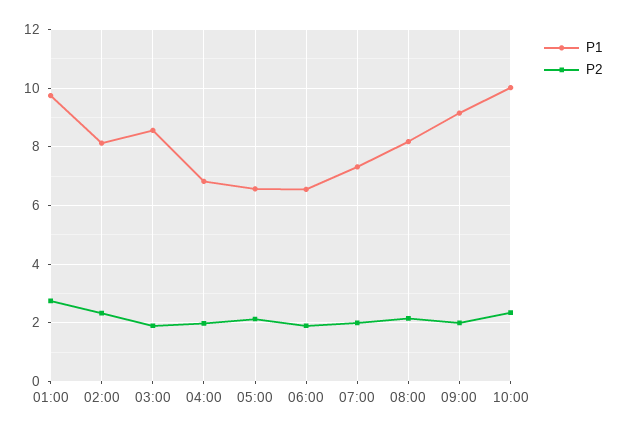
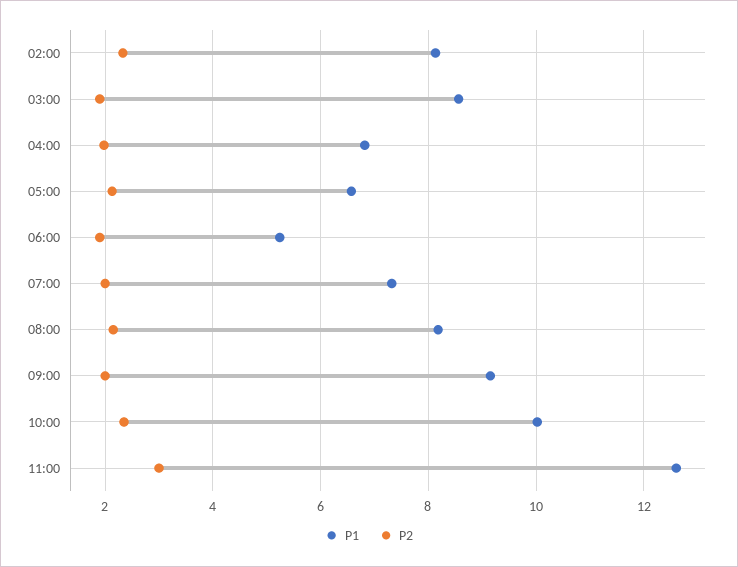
P1, 01:00: 9.75 -> none
P2, 01:00: 2.75 -> none
P1, 06:00: 6.5 -> 5.2
P1, 11:00: none -> 12.6
P2, 11:00: none -> 3

